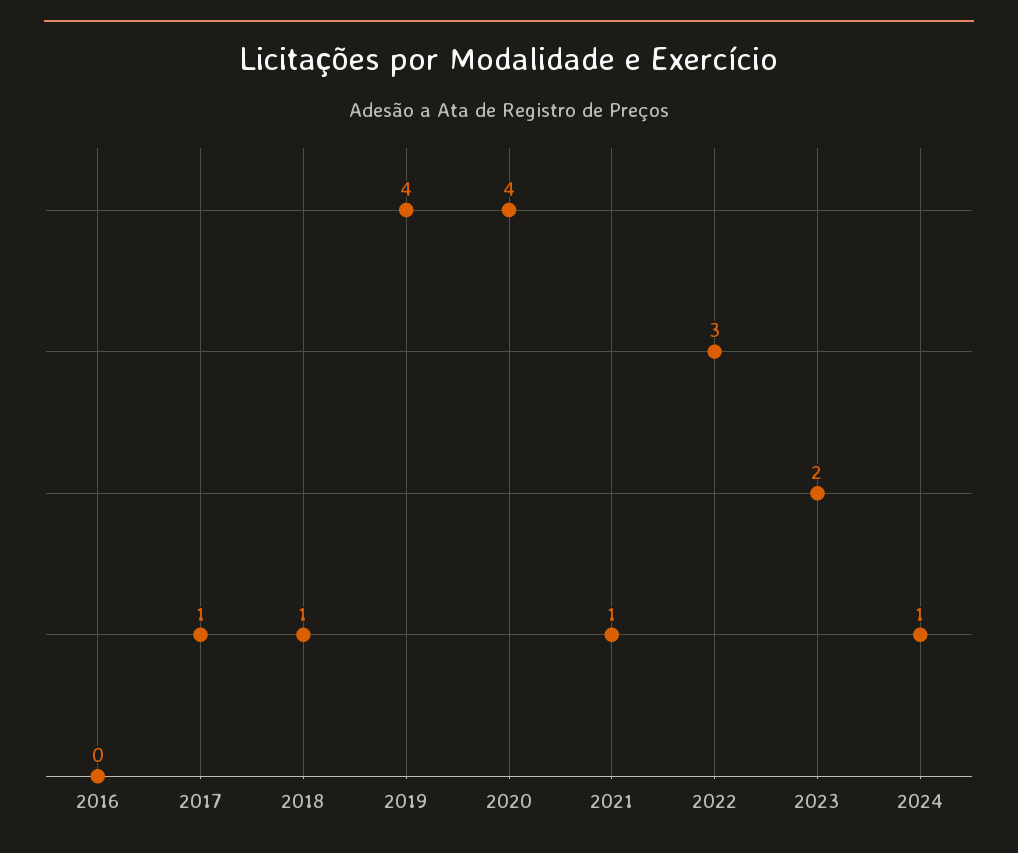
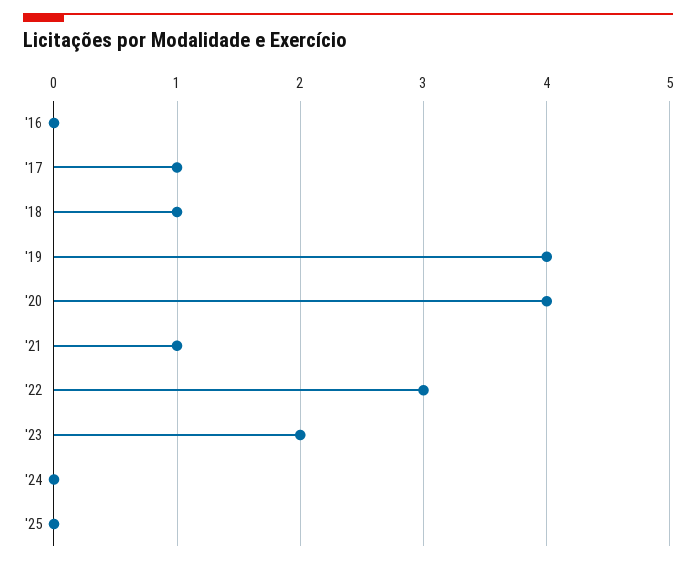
2024: 1 -> 0
'25: none -> 0

